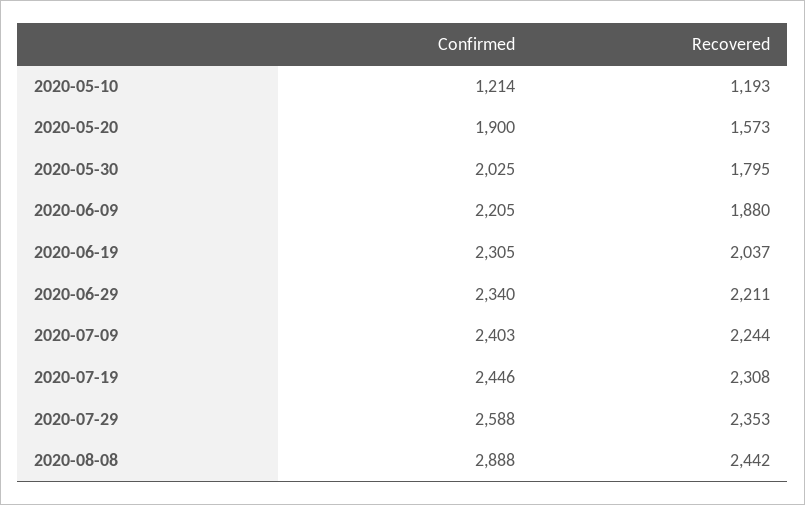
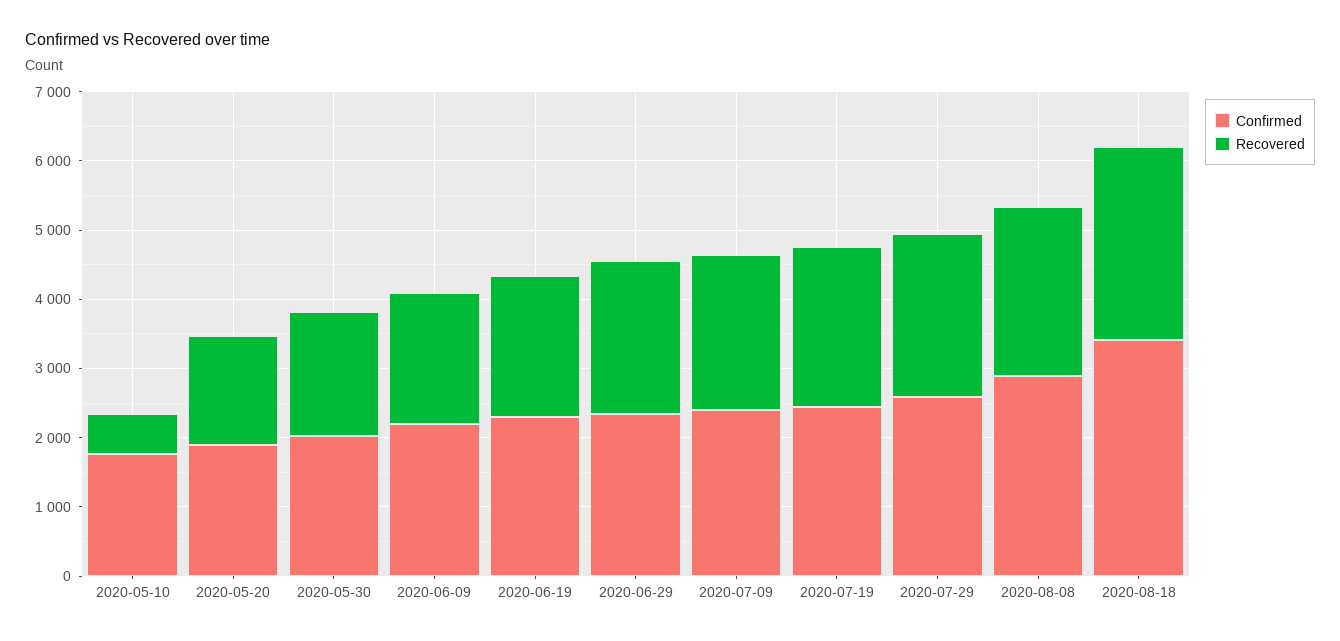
Confirmed, 2020-05-10: 1214 -> 1800
Recovered, 2020-05-10: 1193 -> 600
Confirmed, 2020-08-18: none -> 3400
Recovered, 2020-08-18: none -> 2800

